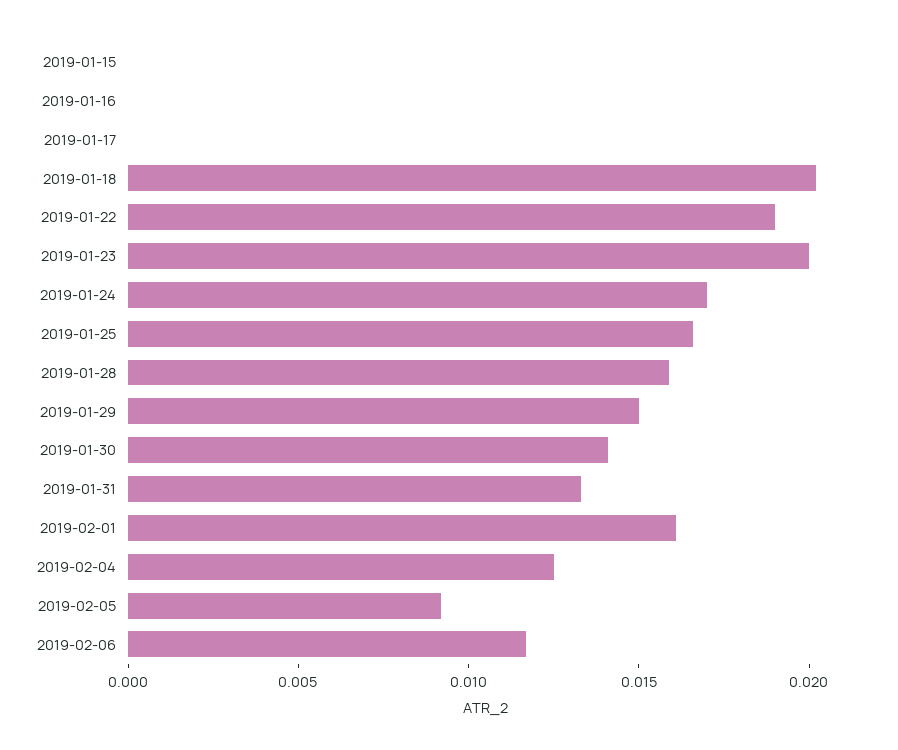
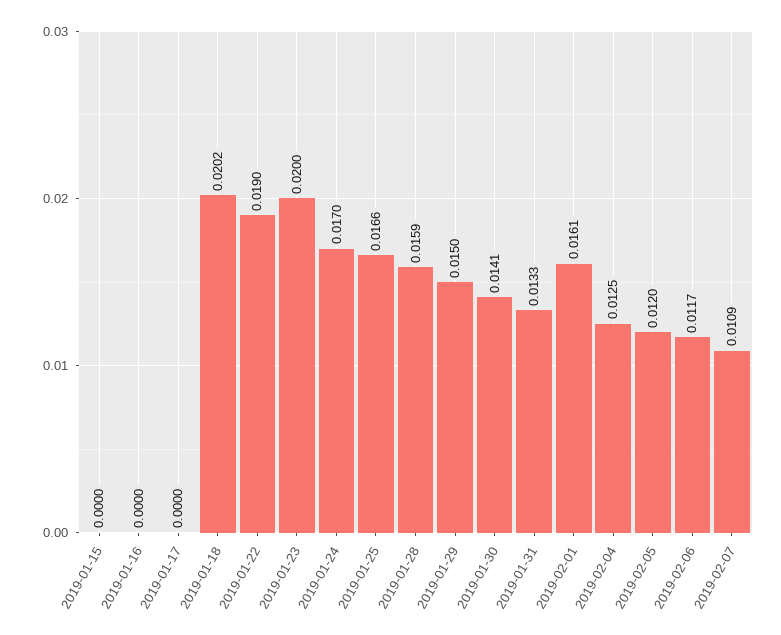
2019-02-05: 0.009 -> 0.012
2019-02-07: none -> 0.0109

